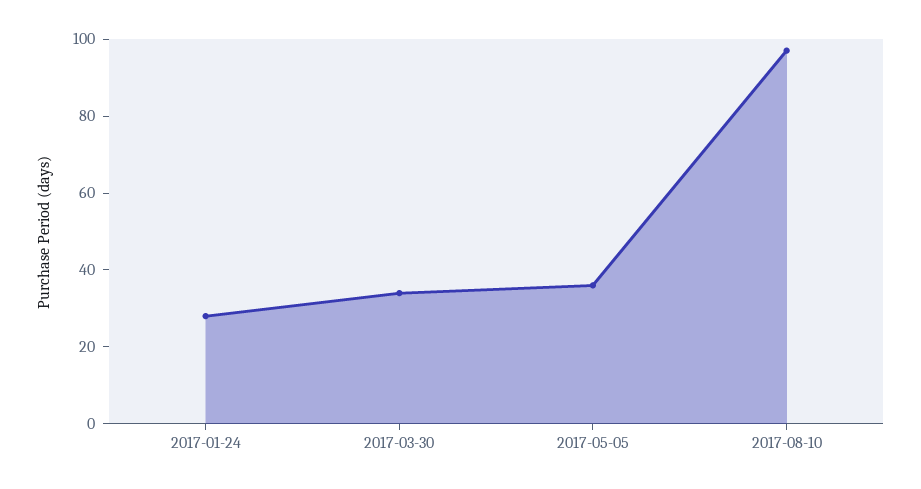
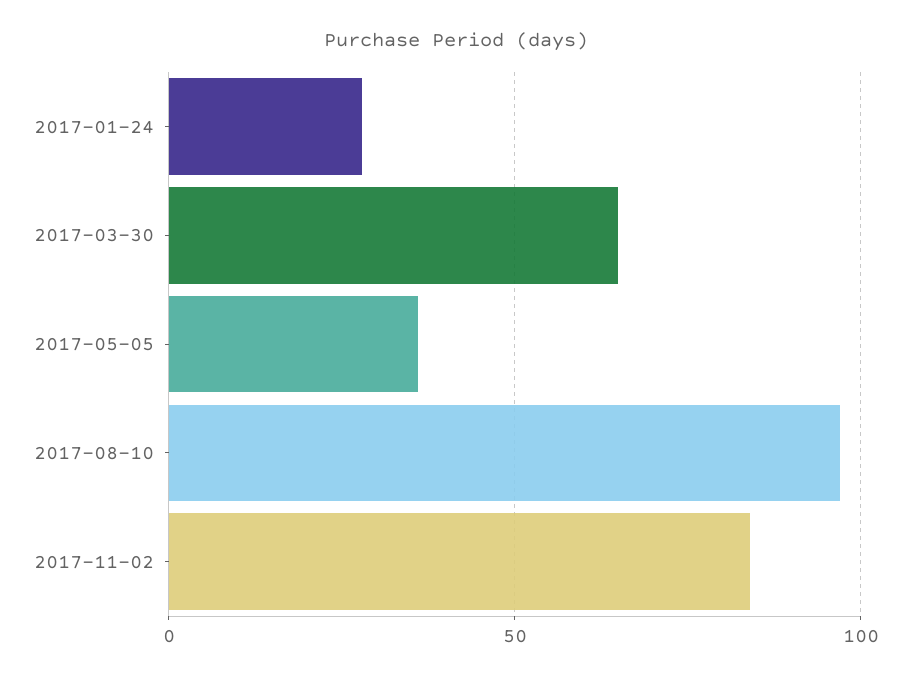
2017-03-30: 35 -> 65
2017-11-02: none -> 85

